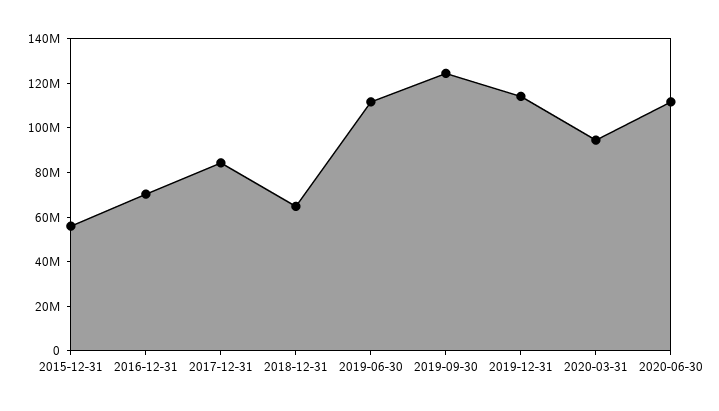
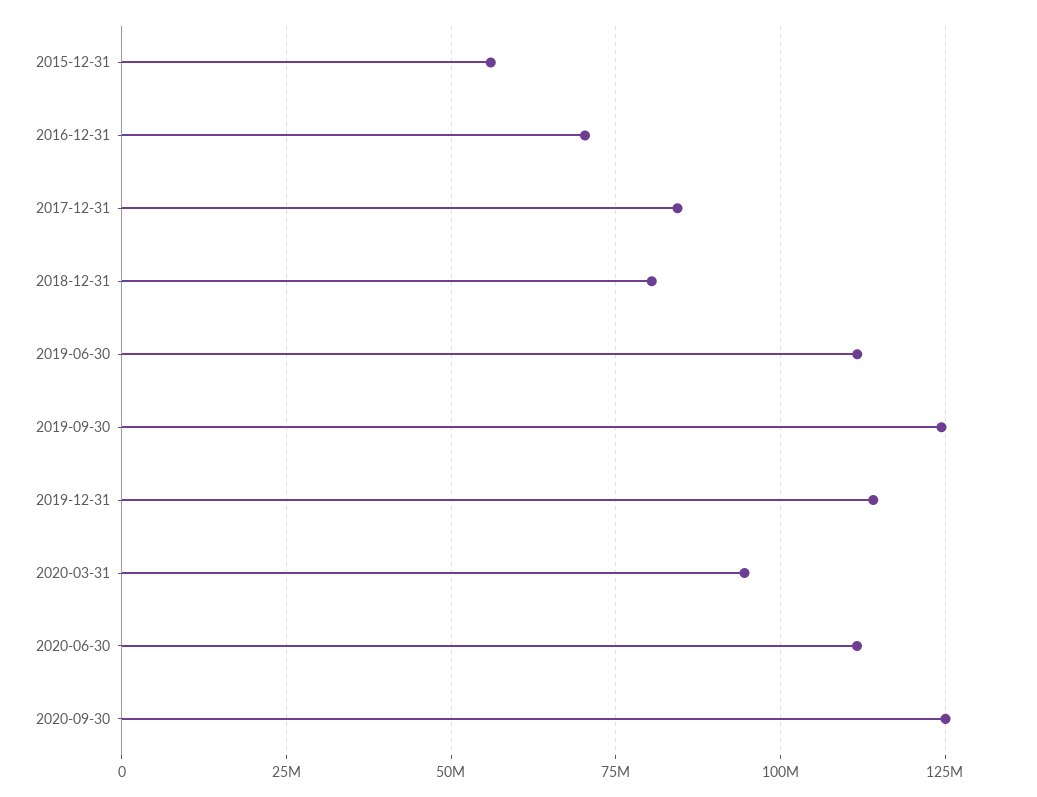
2018-12-31: 65000000 -> 80000000
2020-09-30: none -> 125000000

